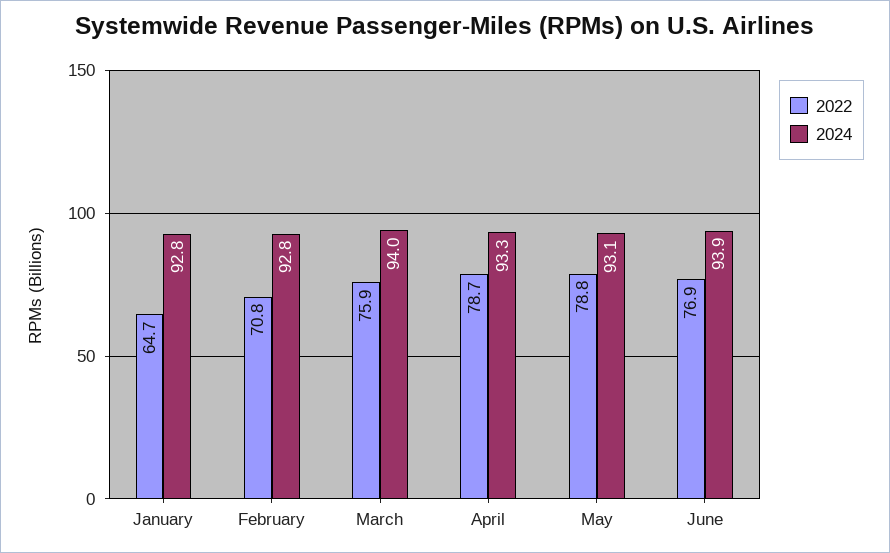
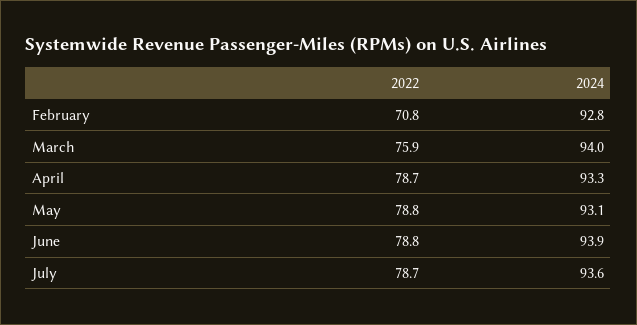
2022, January: 64.7 -> none
2024, January: 92.8 -> none
2022, June: 76.9 -> 78.8
2022, July: none -> 78.7
2024, July: none -> 93.6

